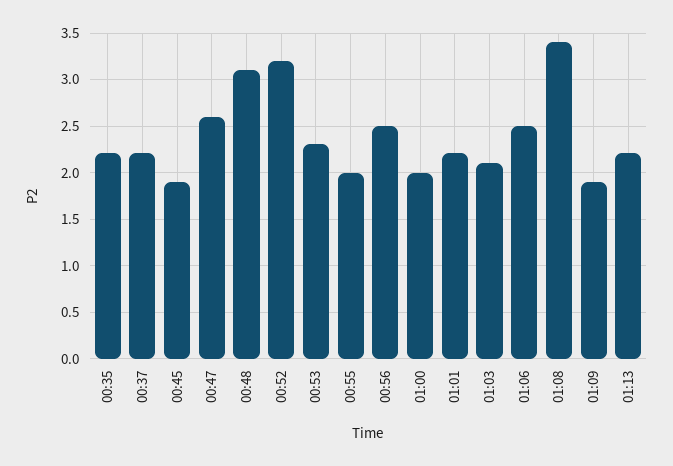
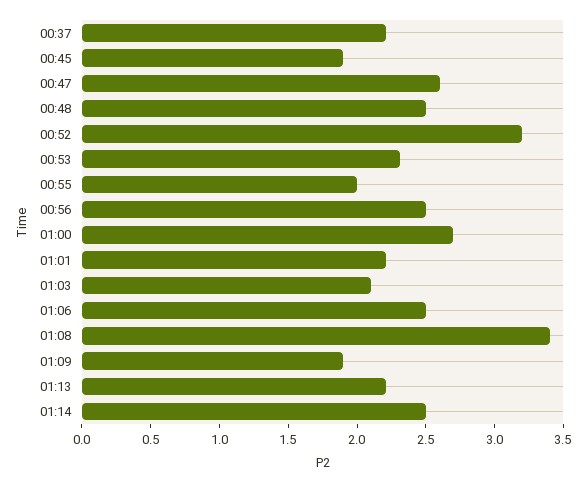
00:35: 2.2 -> none
00:48: 3.1 -> 2.5
01:00: 2 -> 2.7
01:14: none -> 2.5

